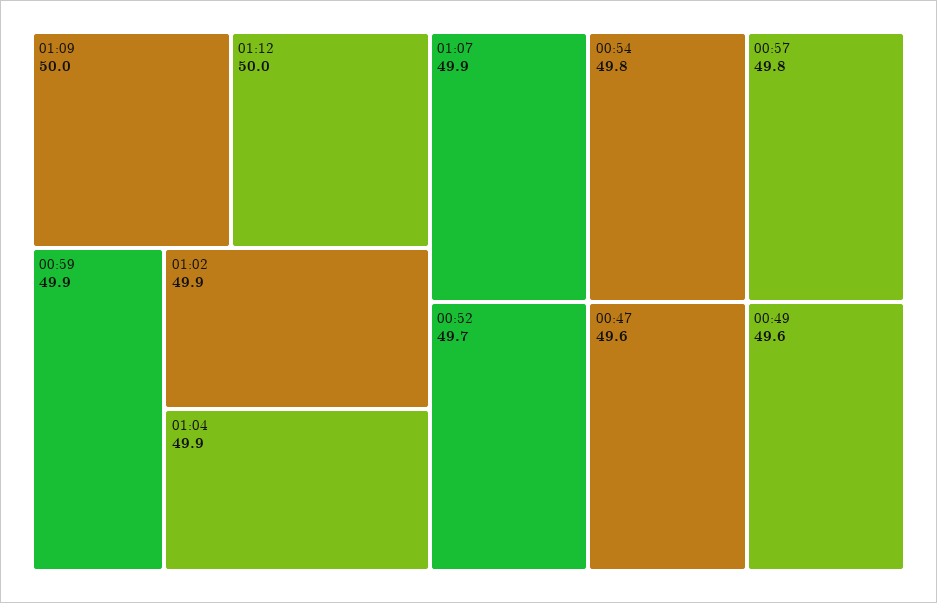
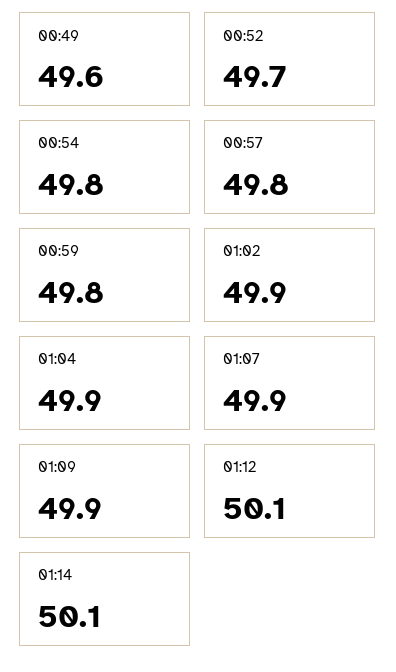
01:09: 50 -> 49.9
01:12: 50 -> 50.1
00:59: 49.9 -> 49.8
00:47: 49.6 -> none
01:14: none -> 50.1

